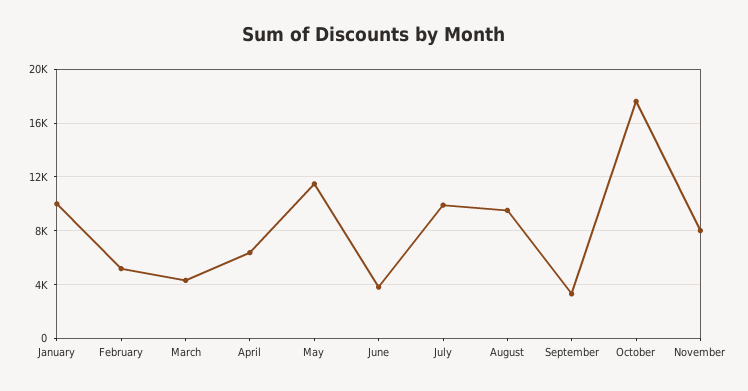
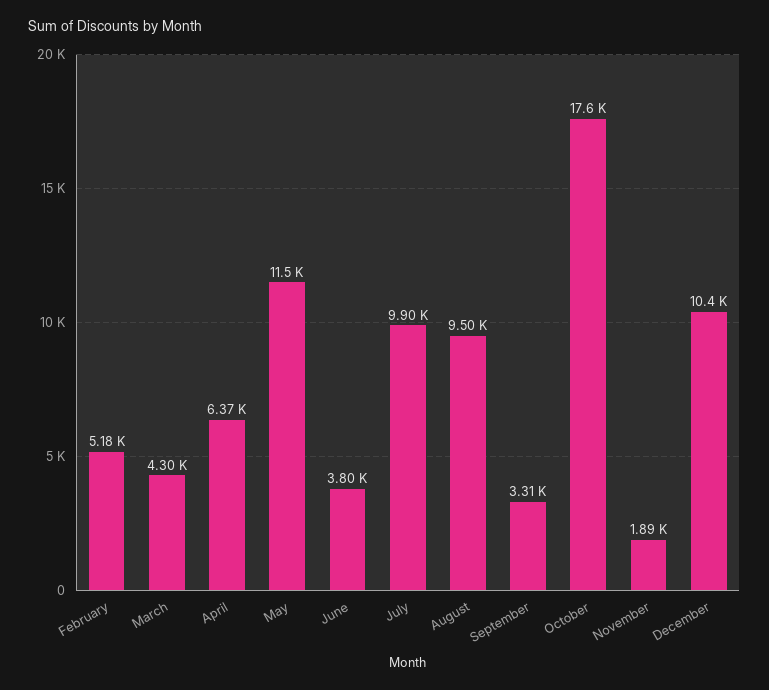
January: 10000 -> none
November: 8000 -> 1890
December: none -> 10400

